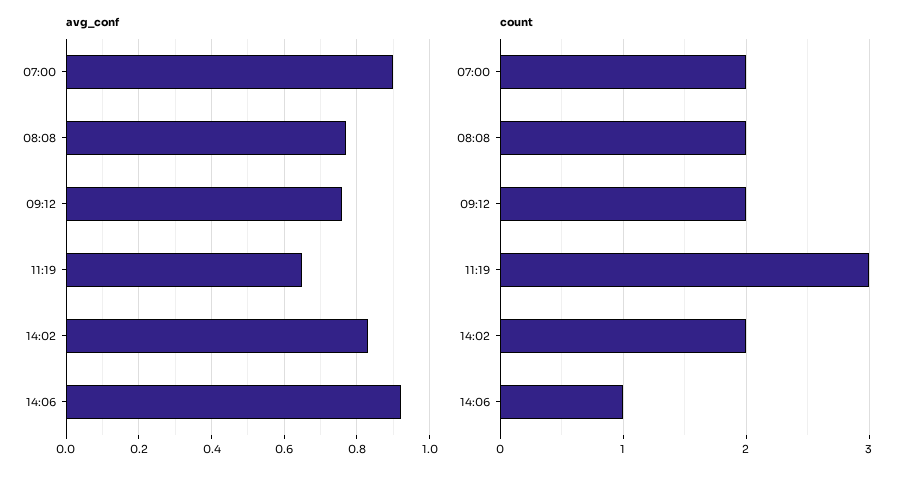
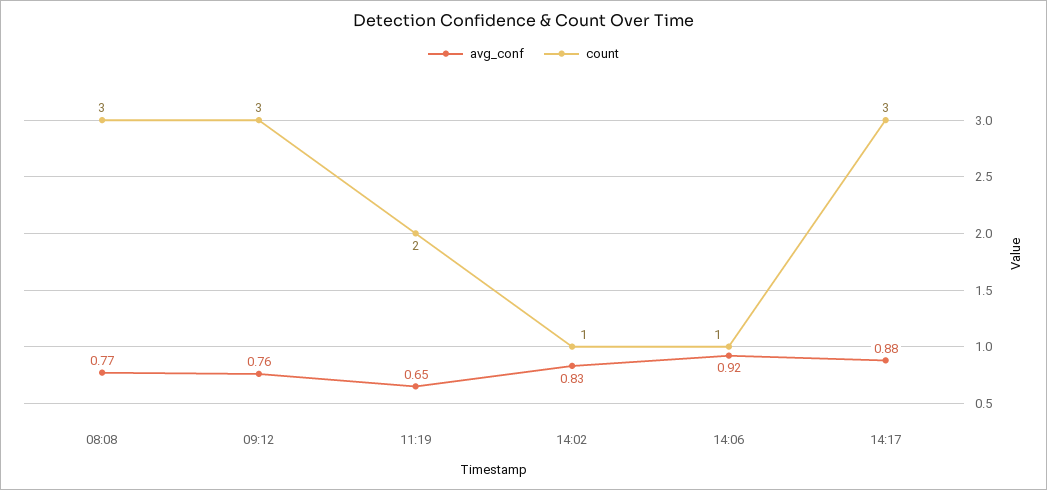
avg_conf, 07:00: 0.9 -> none
count, 07:00: 2 -> none
count, 08:08: 2 -> 3
count, 09:12: 2 -> 3
count, 11:19: 3 -> 2
count, 14:02: 2 -> 1
avg_conf, 14:17: none -> 0.88
count, 14:17: none -> 3

